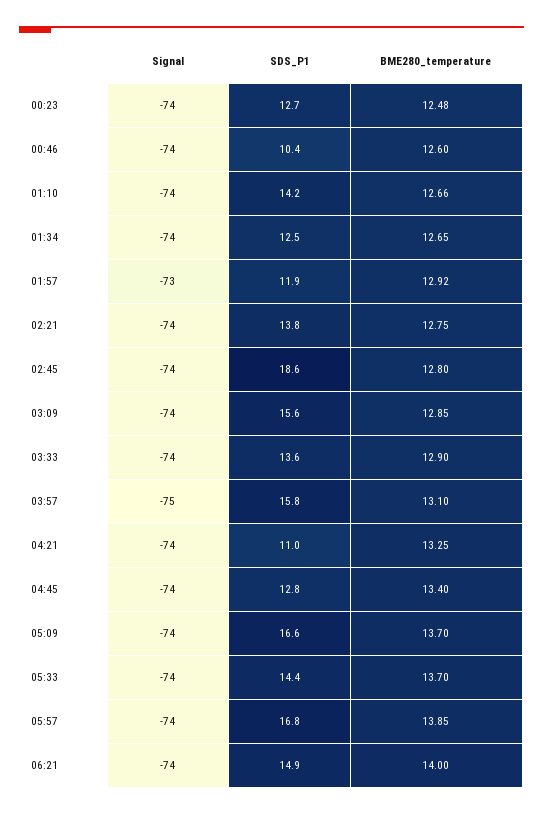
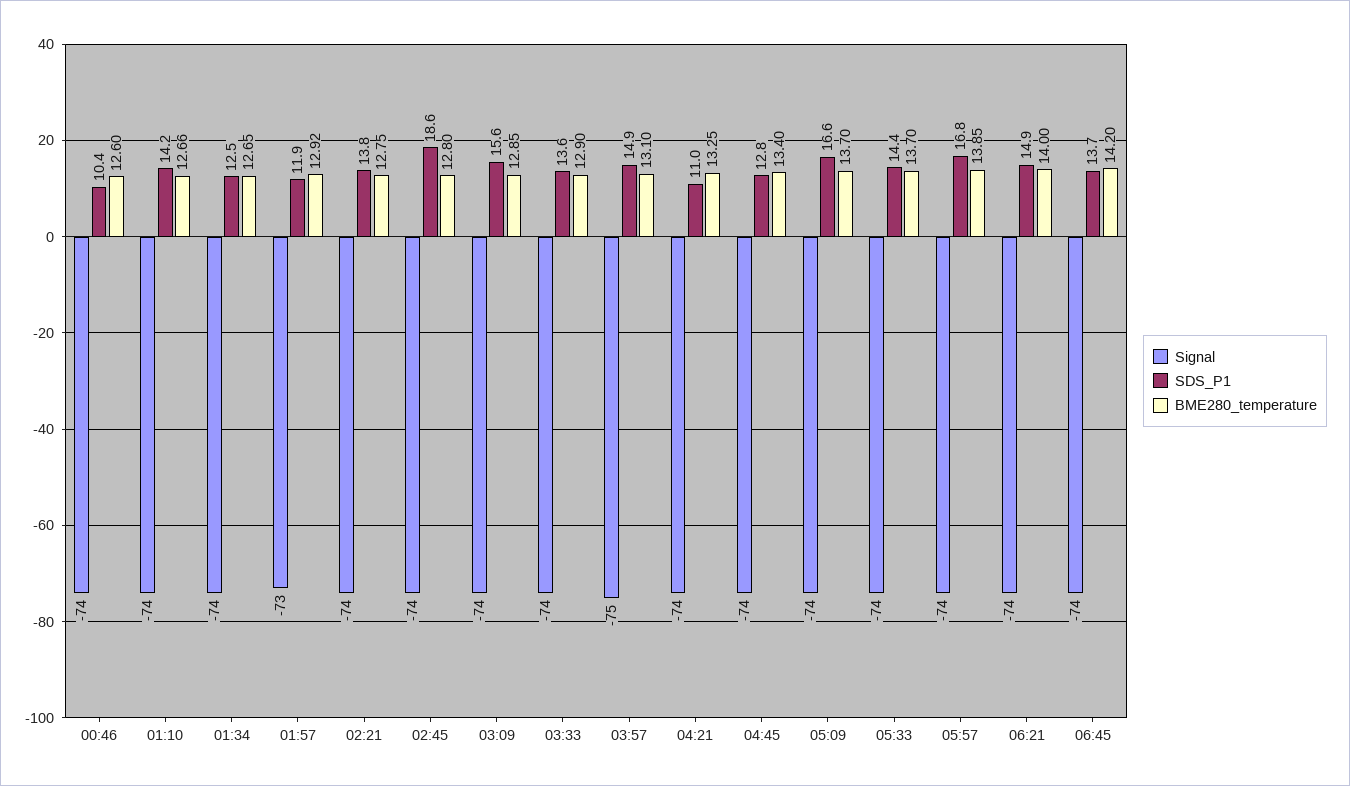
Signal, 00:23: -74 -> none
SDS_P1, 00:23: 12.7 -> none
BME280_temperature, 00:23: 12.48 -> none
SDS_P1, 03:57: 15.8 -> 14.9
Signal, 06:45: none -> -74
SDS_P1, 06:45: none -> 13.7
BME280_temperature, 06:45: none -> 14.2

